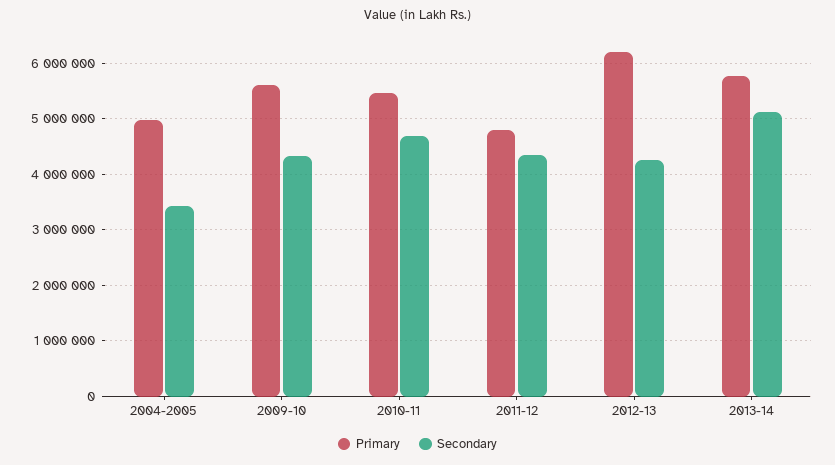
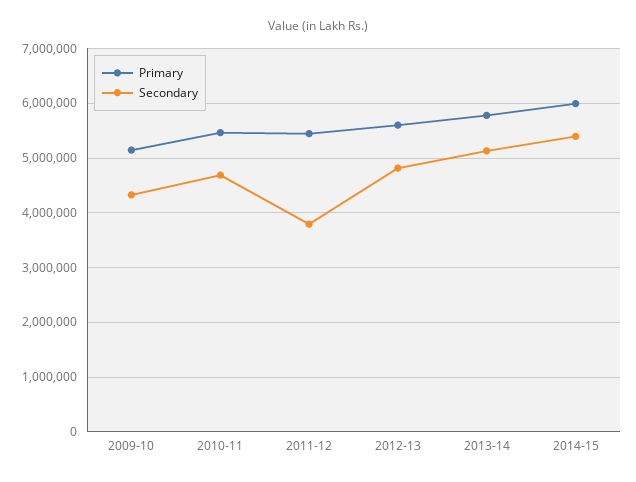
Primary, 2004-2005: 5000000 -> none
Secondary, 2004-2005: 3400000 -> none
Primary, 2009-10: 5600000 -> 5200000
Primary, 2011-12: 4800000 -> 5400000
Secondary, 2011-12: 4400000 -> 3800000
Primary, 2012-13: 6200000 -> 5600000
Secondary, 2012-13: 4200000 -> 4800000
Primary, 2014-15: none -> 6000000
Secondary, 2014-15: none -> 5400000

